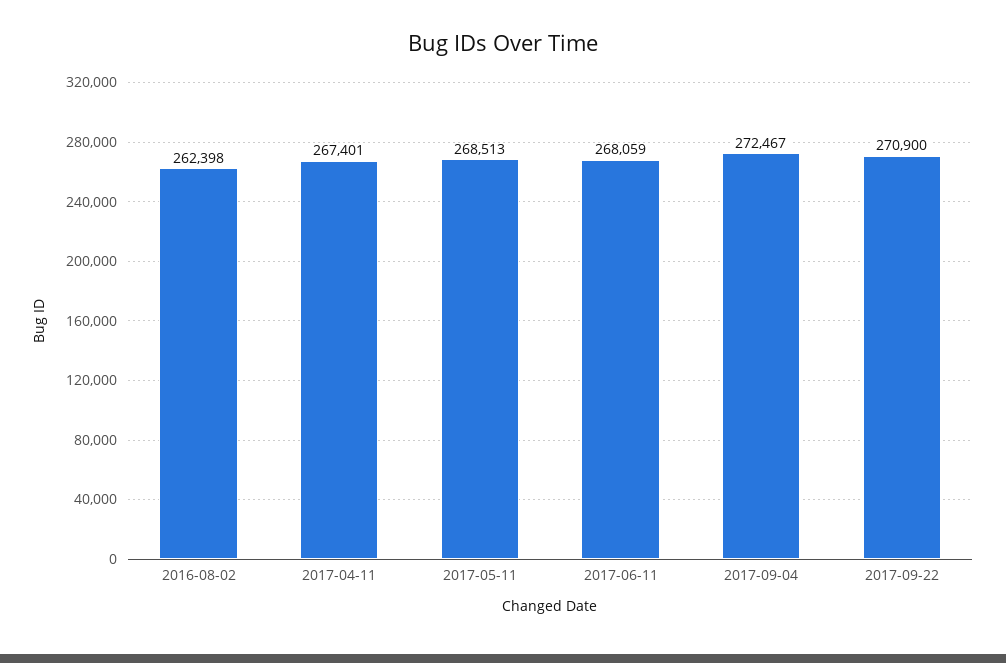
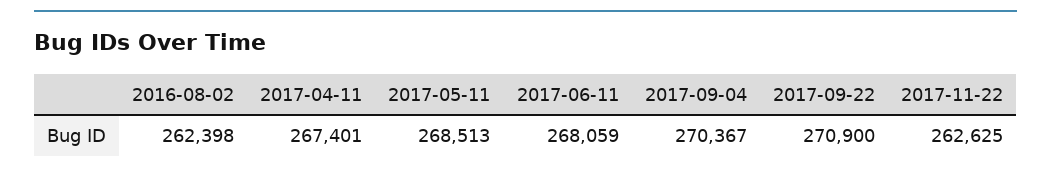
2017-09-04: 272467 -> 270367
2017-11-22: none -> 262625

